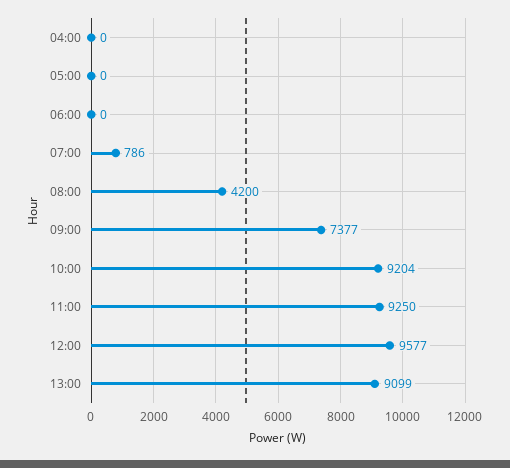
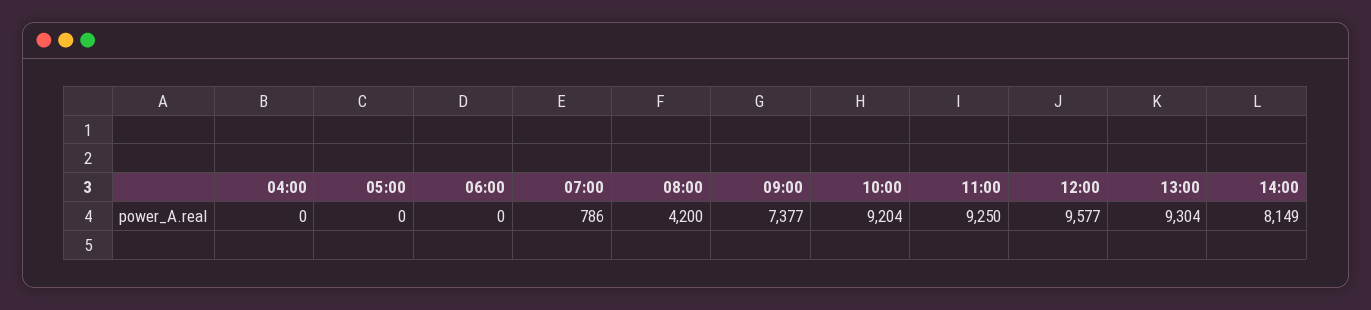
13:00: 9099 -> 9304
14:00: none -> 8149

